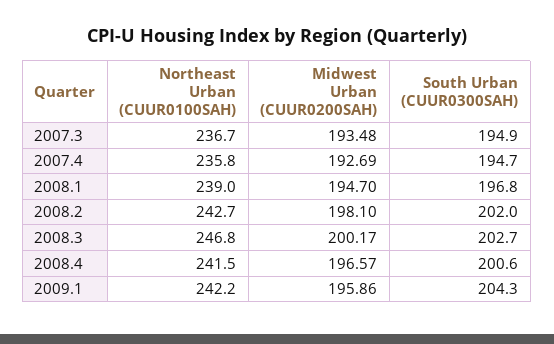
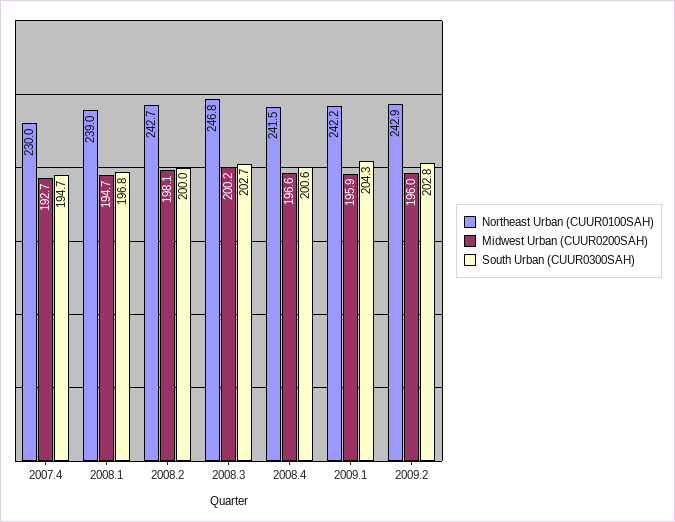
Northeast Urban (CUUR0100SAH), 2007.3: 236.7 -> none
Midwest Urban (CUUR0200SAH), 2007.3: 193.48 -> none
South Urban (CUUR0300SAH), 2007.3: 194.9 -> none
Northeast Urban (CUUR0100SAH), 2007.4: 235.8 -> 230
South Urban (CUUR0300SAH), 2008.2: 202 -> 200
Northeast Urban (CUUR0100SAH), 2009.2: none -> 242.9
Midwest Urban (CUUR0200SAH), 2009.2: none -> 196
South Urban (CUUR0300SAH), 2009.2: none -> 202.8

